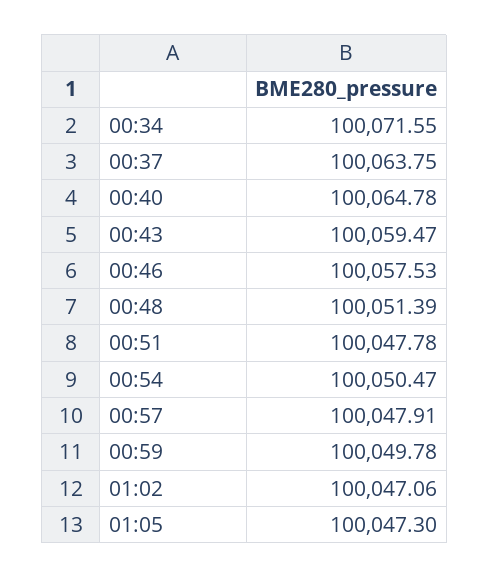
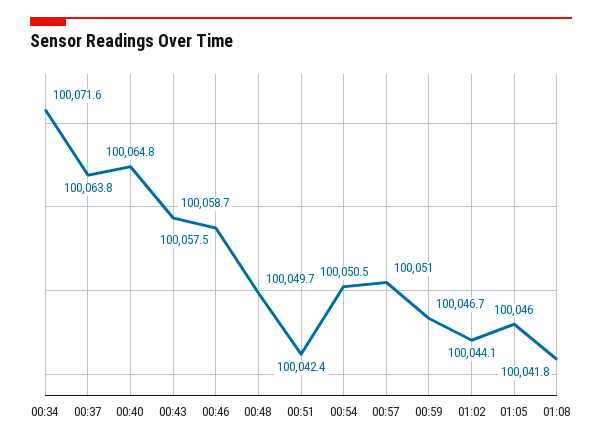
00:43: 100059.47 -> 100058.7
00:48: 100051.39 -> 100049.7
00:51: 100047.78 -> 100042.4
00:57: 100047.91 -> 100051
00:59: 100049.78 -> 100046.7
01:02: 100047.06 -> 100044.1
01:05: 100047.3 -> 100046
01:08: none -> 100041.8

